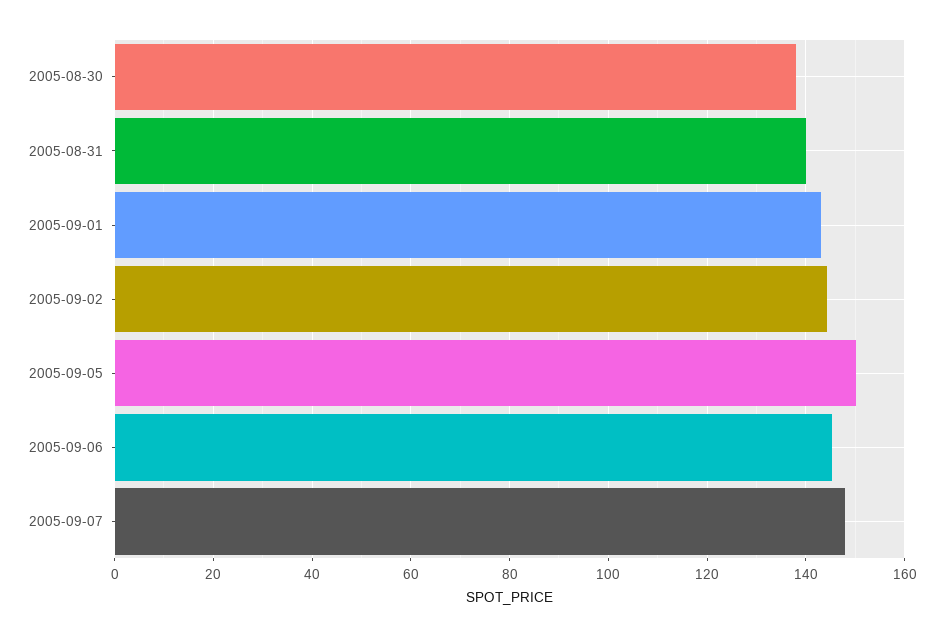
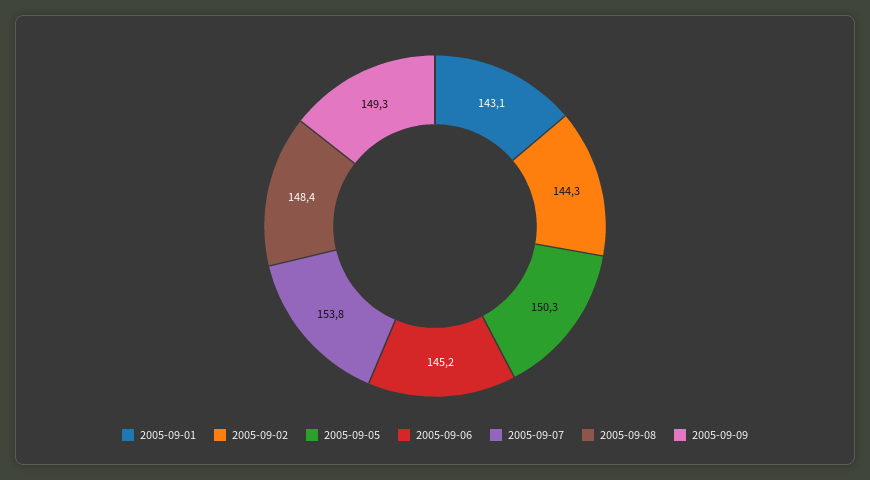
2005-08-30: 138 -> none
2005-08-31: 140 -> none
2005-09-07: 148 -> 153.8
2005-09-08: none -> 148.4
2005-09-09: none -> 149.3

